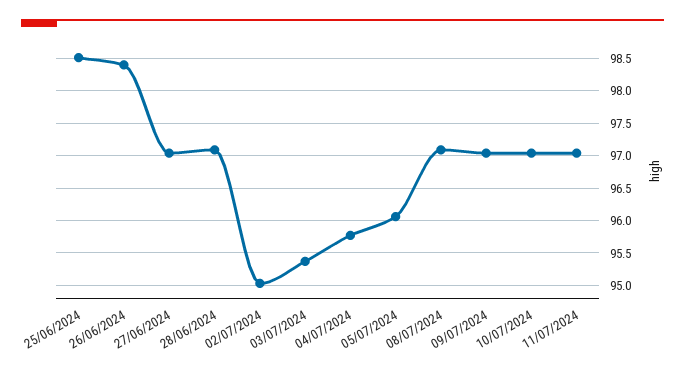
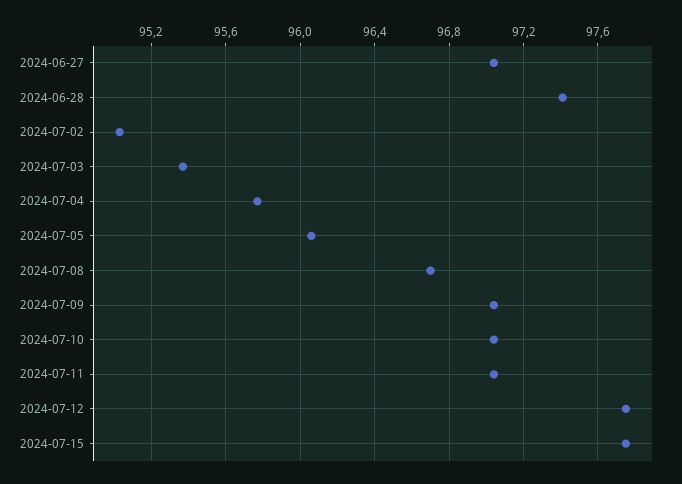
25/06/2024: 98.5 -> none
26/06/2024: 98.4 -> none
28/06/2024: 97.1 -> 97.4
08/07/2024: 97.1 -> 96.7
2024-07-12: none -> 97.75
2024-07-15: none -> 97.75

